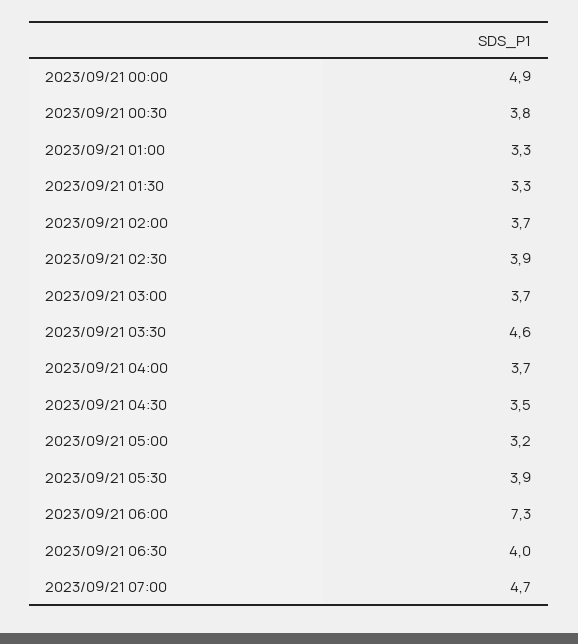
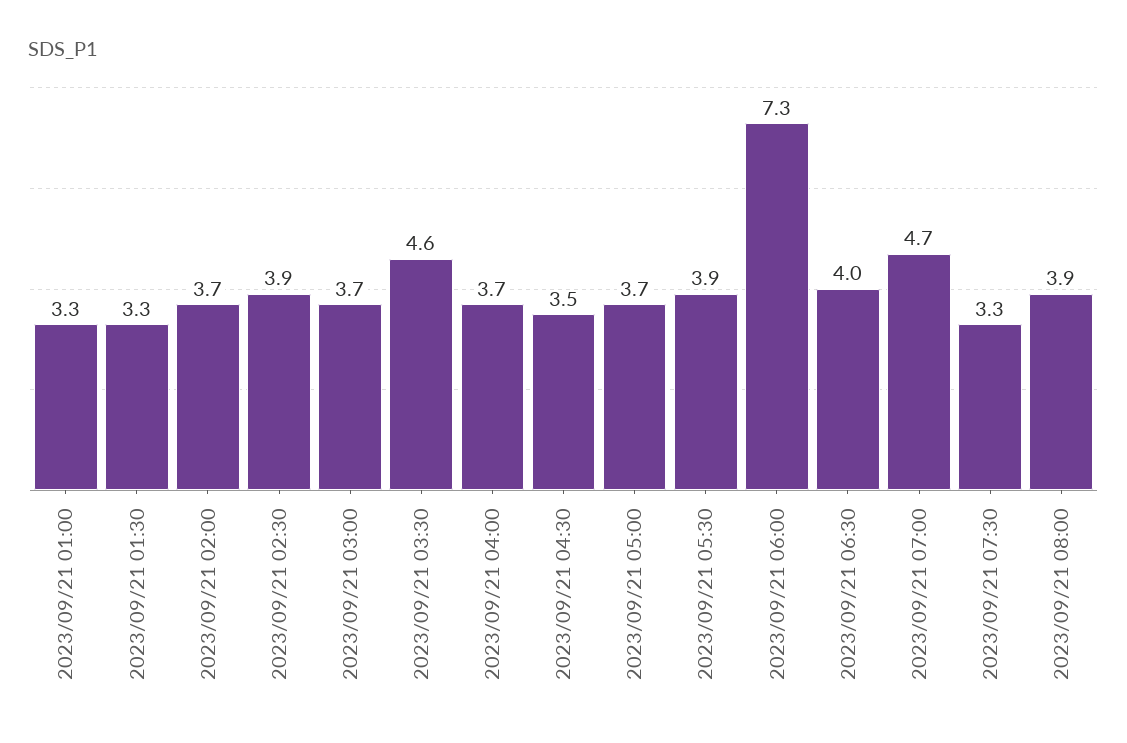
2023/09/21 00:00: 4.9 -> none
2023/09/21 00:30: 3.8 -> none
2023/09/21 05:00: 3.2 -> 3.7
2023/09/21 07:30: none -> 3.3
2023/09/21 08:00: none -> 3.9

